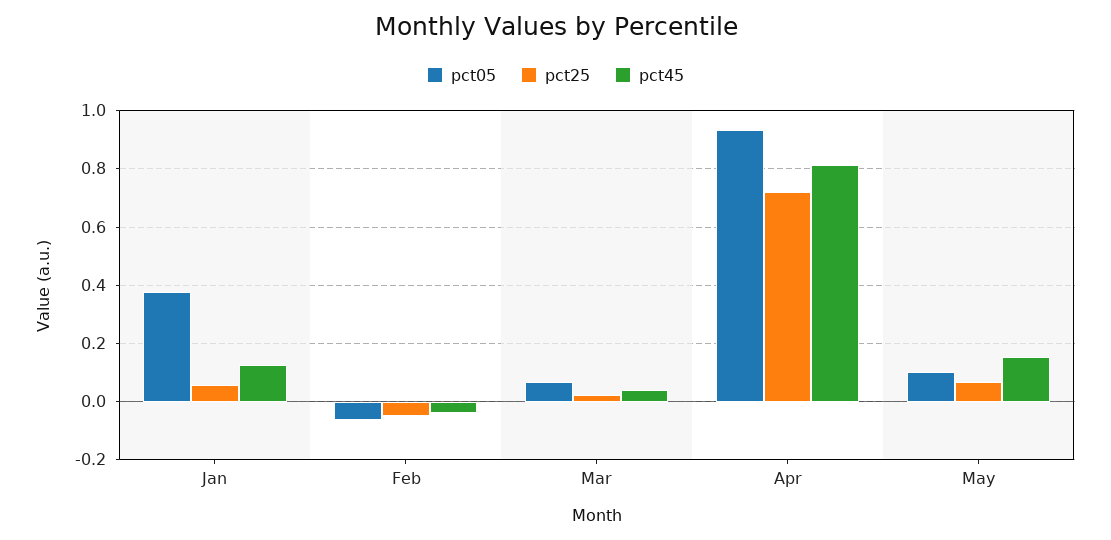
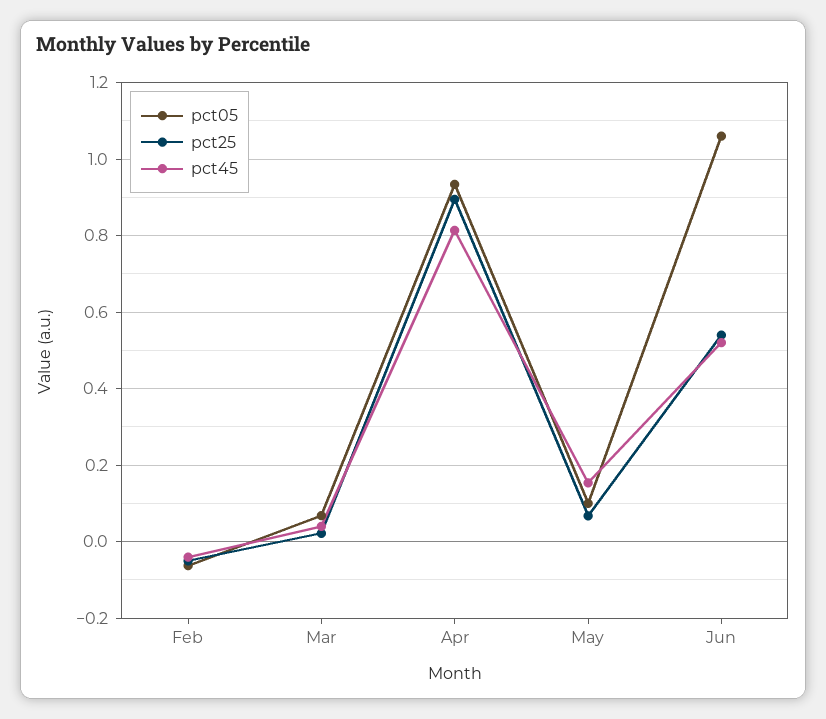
pct05, Jan: 0.375 -> none
pct25, Jan: 0.05 -> none
pct45, Jan: 0.125 -> none
pct25, Apr: 0.725 -> 0.9
pct05, Jun: none -> 1.06
pct25, Jun: none -> 0.54
pct45, Jun: none -> 0.52

